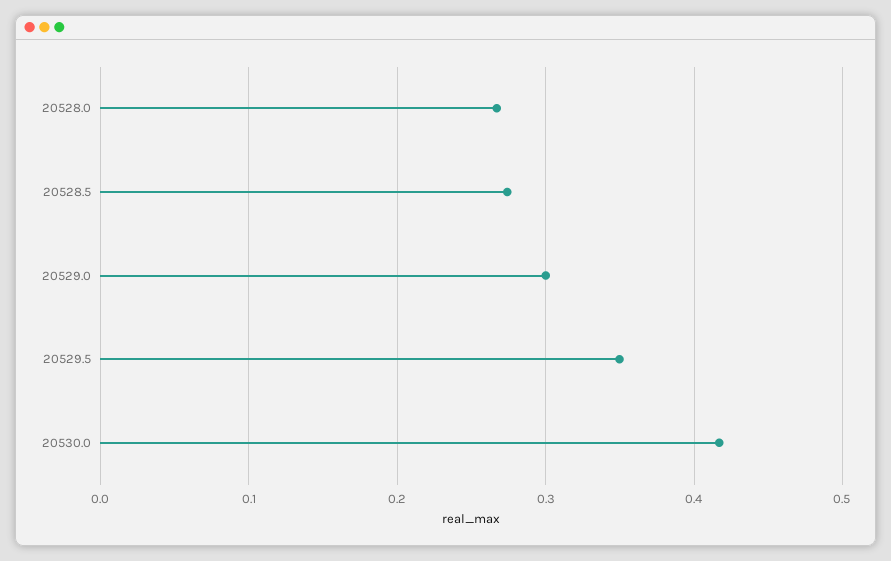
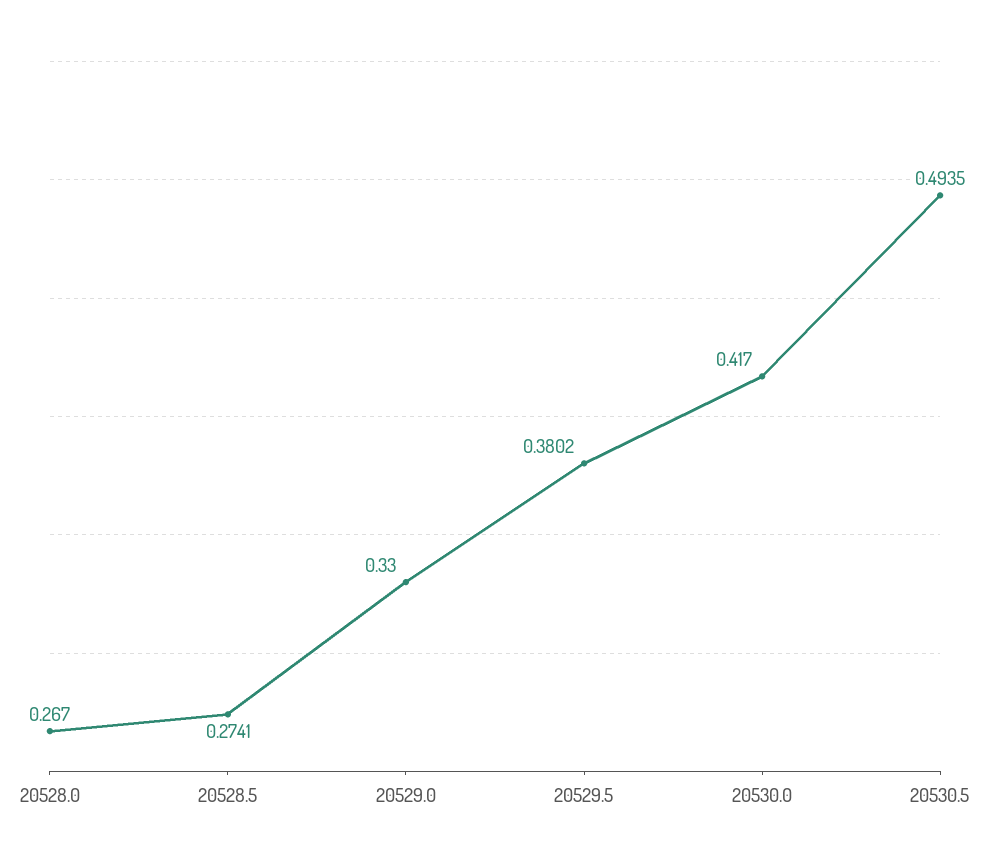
20529.0: 0.3 -> 0.33
20529.5: 0.35 -> 0.3802
20530.5: none -> 0.4935

